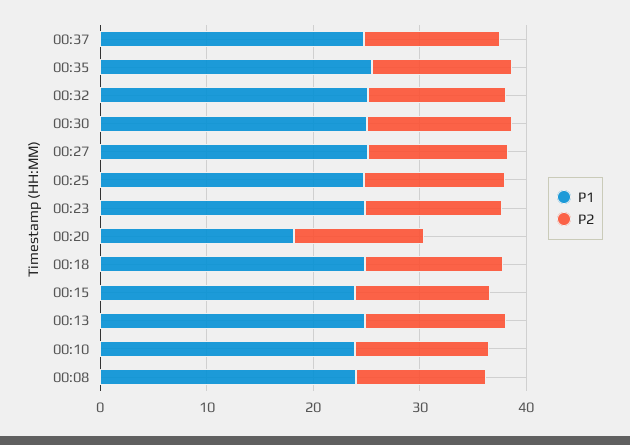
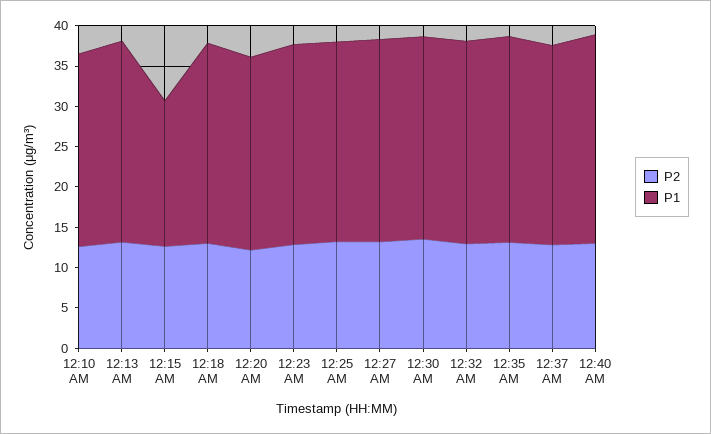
P1, 00:20: 18 -> 24
P1, 00:15: 24 -> 18
P1, 00:08: 24 -> none
P2, 00:08: 12 -> none
P2, 12:40 AM: none -> 13
P1, 12:40 AM: none -> 26

